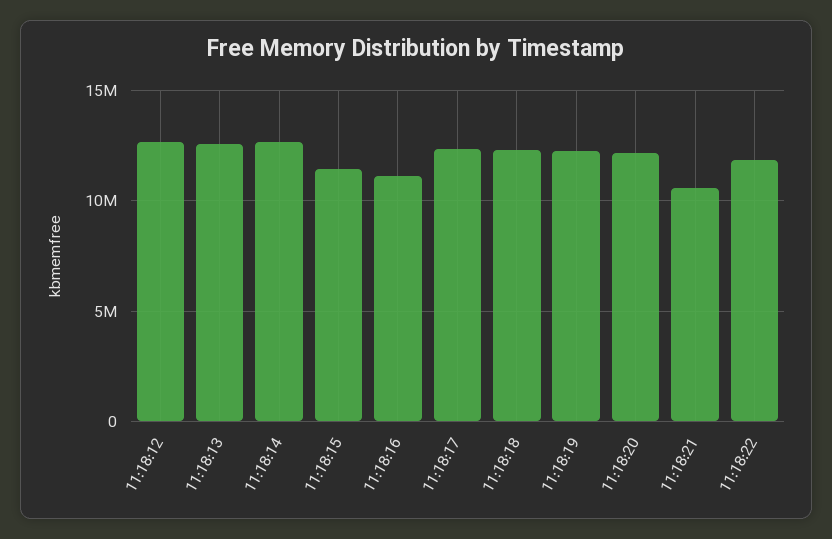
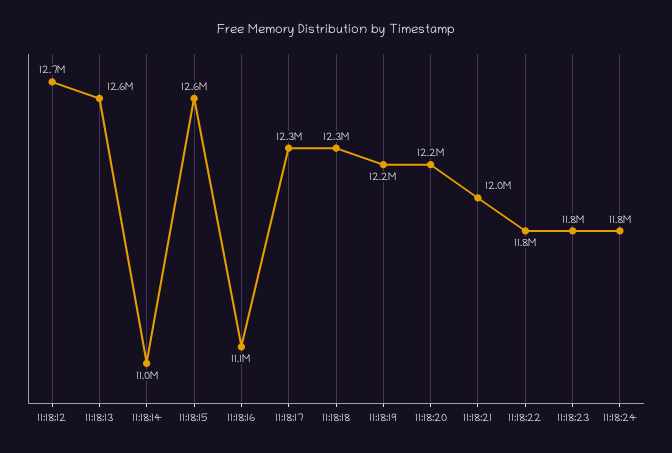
11:18:14: 12500000 -> 11000000
11:18:15: 11500000 -> 12600000
11:18:21: 10500000 -> 12000000
11:18:23: none -> 11800000
11:18:24: none -> 11800000

